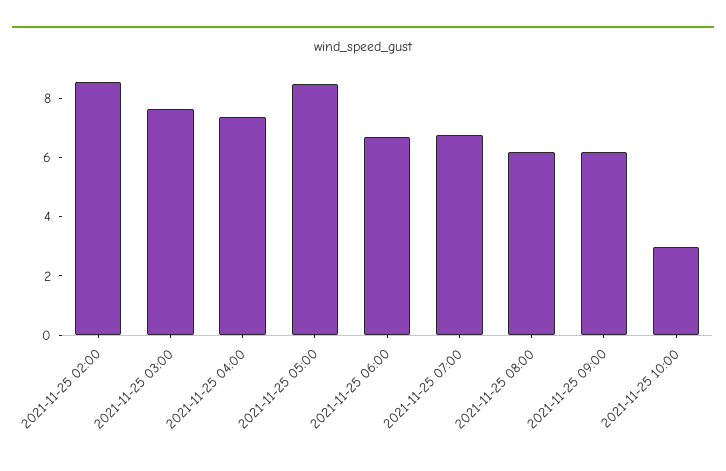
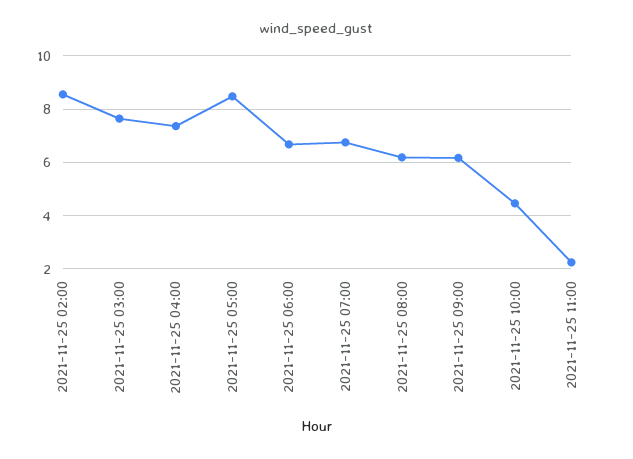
2021-11-25 10:00: 3 -> 4.5
2021-11-25 11:00: none -> 2.25

